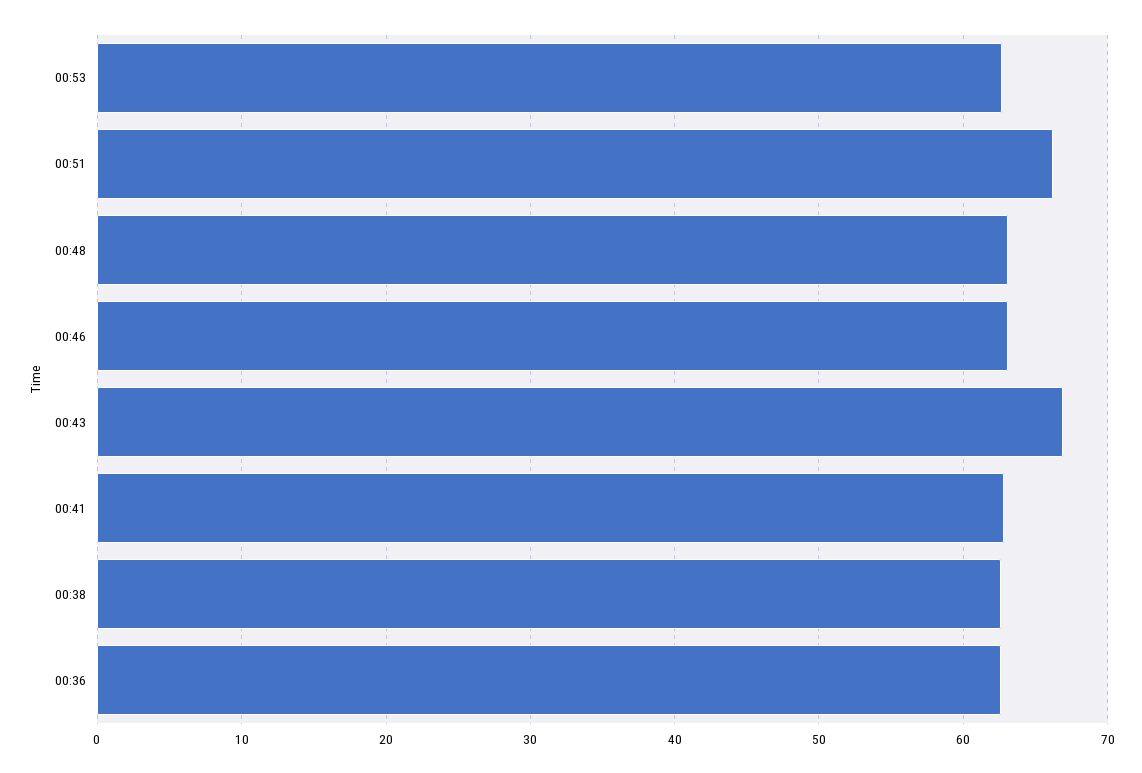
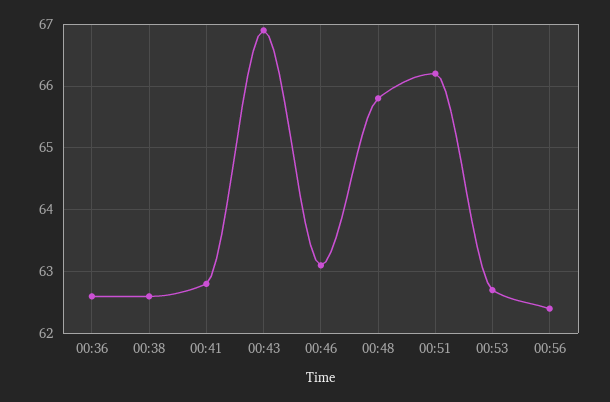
00:48: 63 -> 65.8
00:56: none -> 62.4

